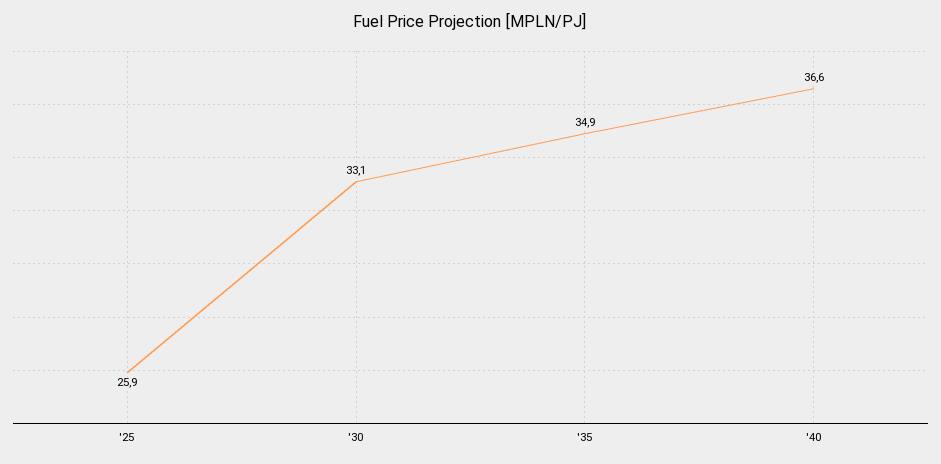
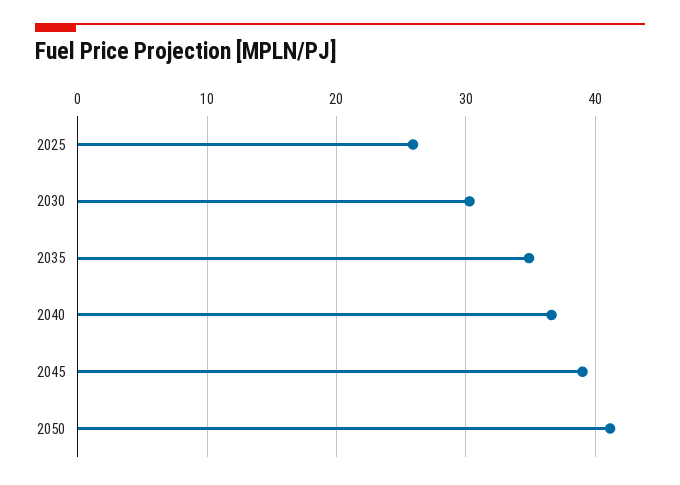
'30: 33.1 -> 30
2045: none -> 39
2050: none -> 41

